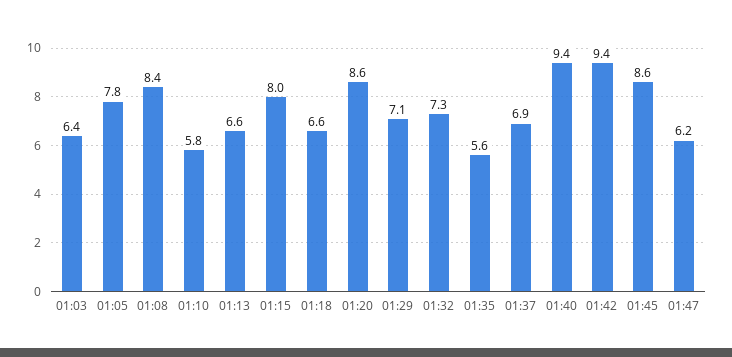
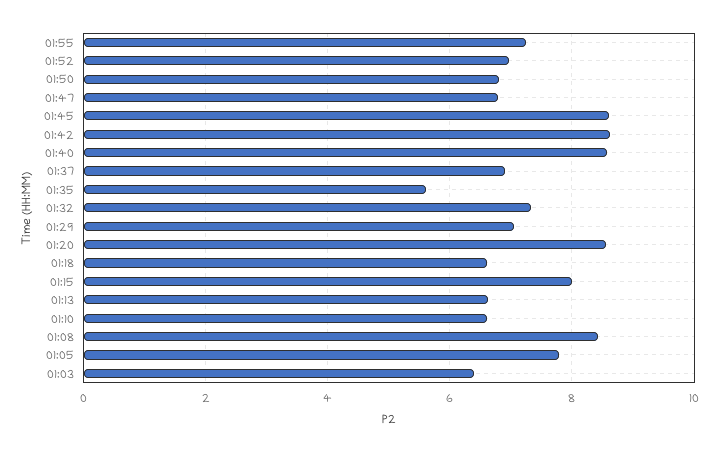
01:10: 5.8 -> 6.6
01:40: 9.4 -> 8.6
01:42: 9.4 -> 8.6
01:47: 6.2 -> 6.8
01:55: none -> 7.2
01:52: none -> 7
01:50: none -> 6.8

